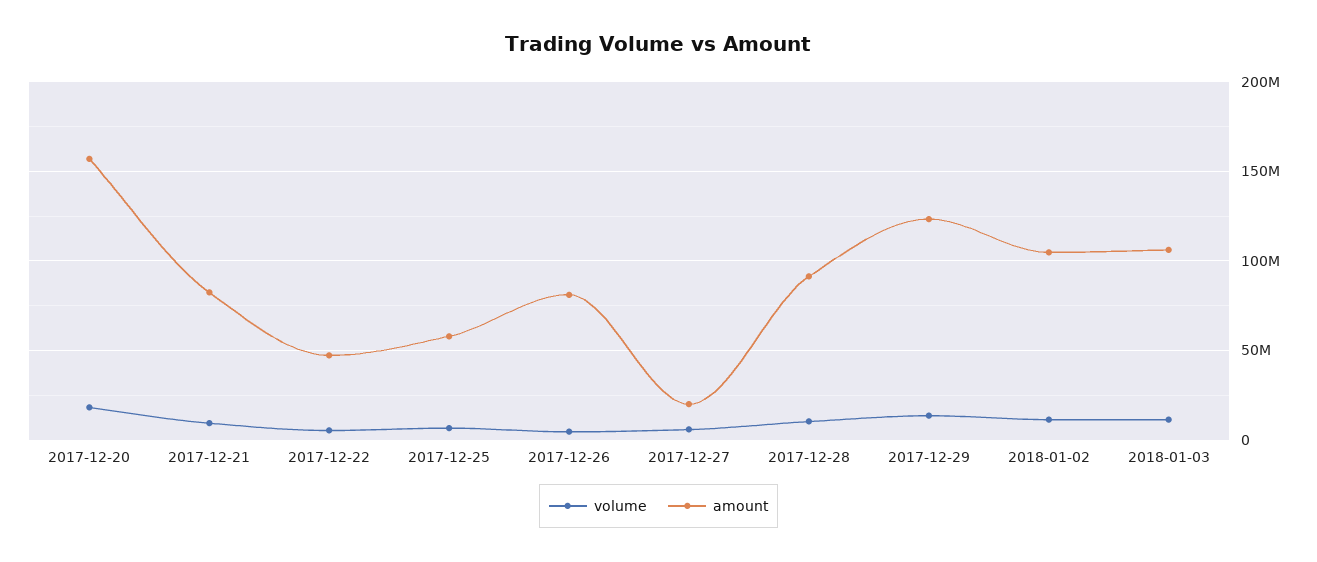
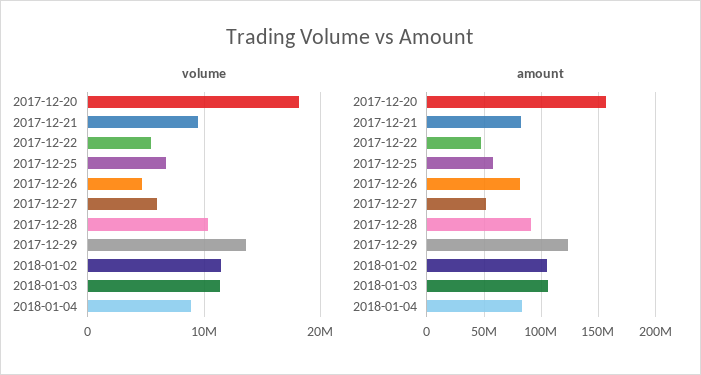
amount, 2017-12-27: 20000000 -> 50000000
volume, 2018-01-04: none -> 9000000
amount, 2018-01-04: none -> 80000000

